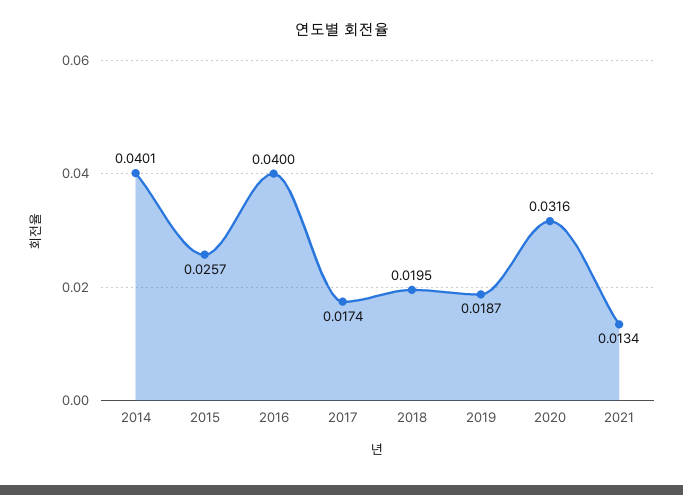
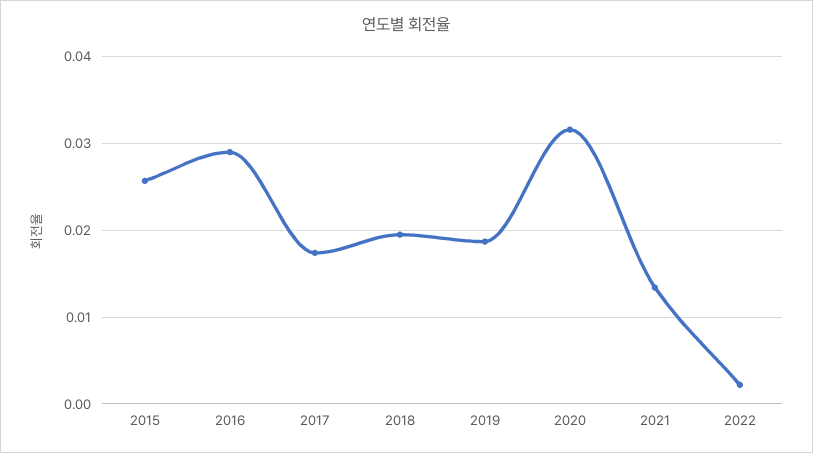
2014: 0.0401 -> none
2016: 0.04 -> 0.029
2022: none -> 0.002

